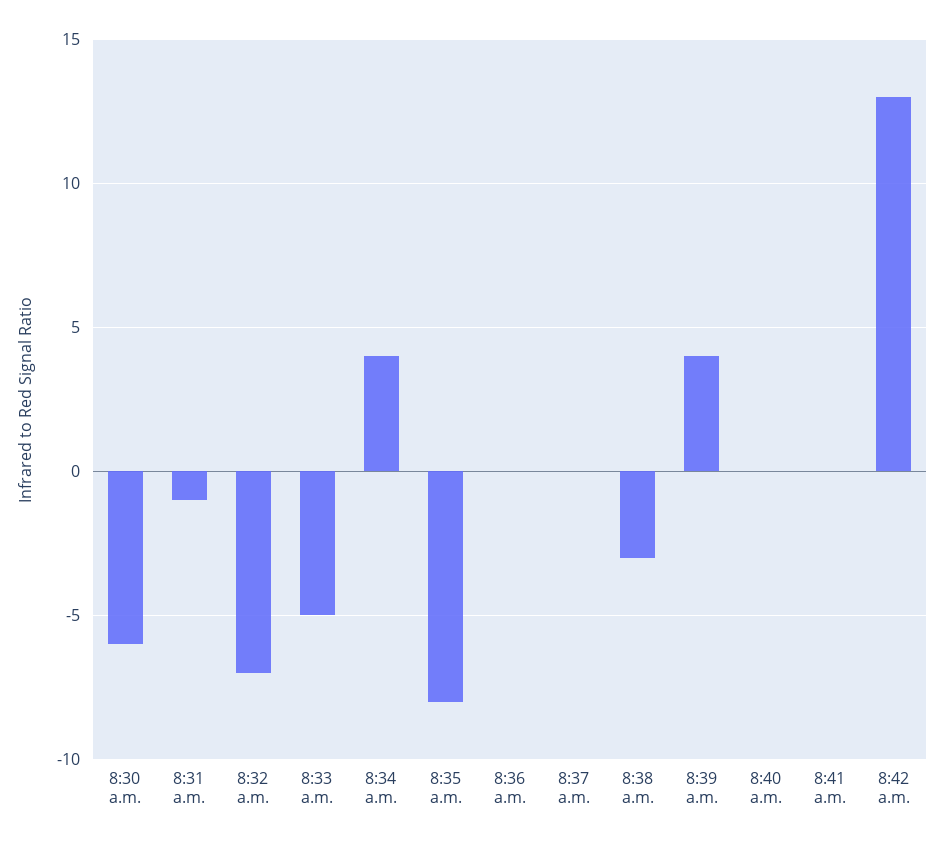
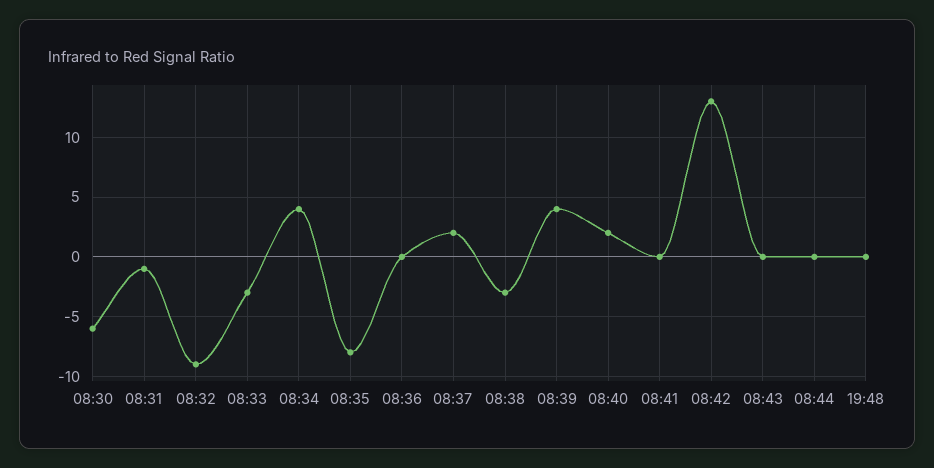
8:32 a.m.: -7 -> -9
8:33 a.m.: -5 -> -3
8:37 a.m.: 0 -> 2
8:40 a.m.: 0 -> 2
08:43: none -> 0
08:44: none -> 0
19:48: none -> 0

